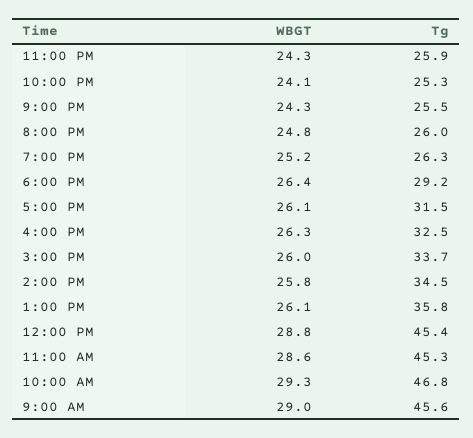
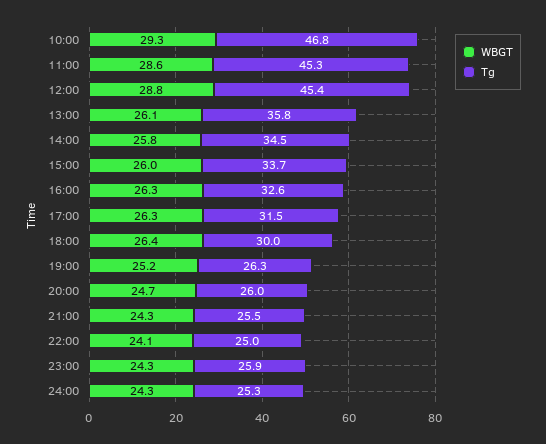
Tg, 10:00 PM: 25.3 -> 25
WBGT, 8:00 PM: 24.8 -> 24.7
Tg, 6:00 PM: 29.2 -> 30
WBGT, 5:00 PM: 26.1 -> 26.3
Tg, 4:00 PM: 32.5 -> 32.6
WBGT, 9:00 AM: 29 -> none
Tg, 9:00 AM: 45.6 -> none
WBGT, 24:00: none -> 24.3
Tg, 24:00: none -> 25.3

